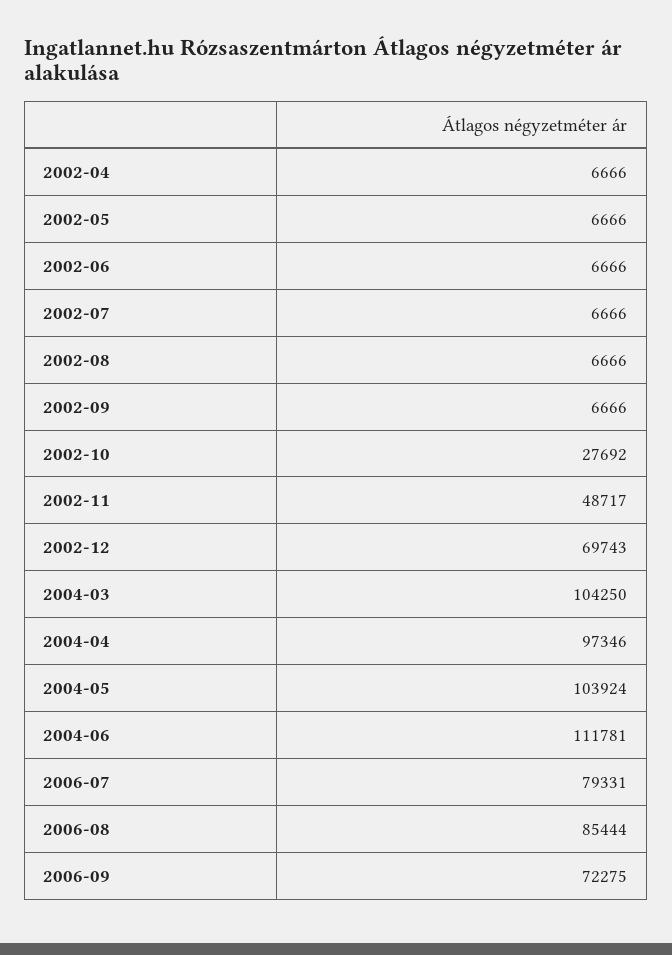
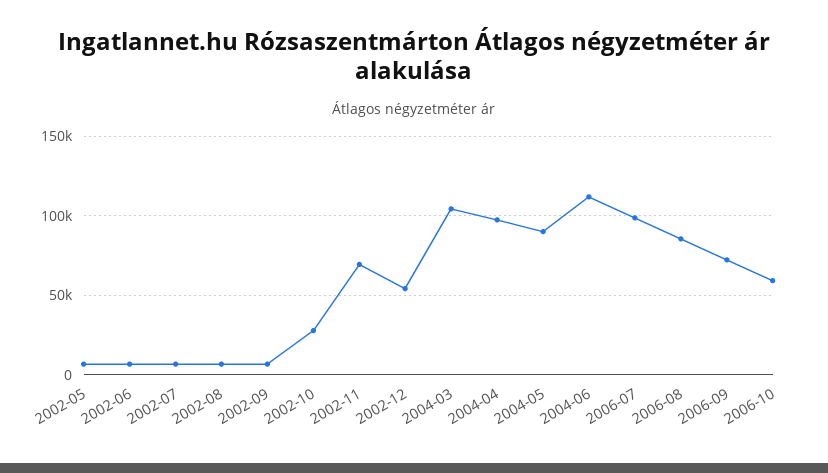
2002-04: 6666 -> none
2002-11: 48717 -> 70000
2002-12: 69743 -> 55000
2004-05: 103924 -> 90000
2006-07: 79331 -> 100000
2006-10: none -> 60000

